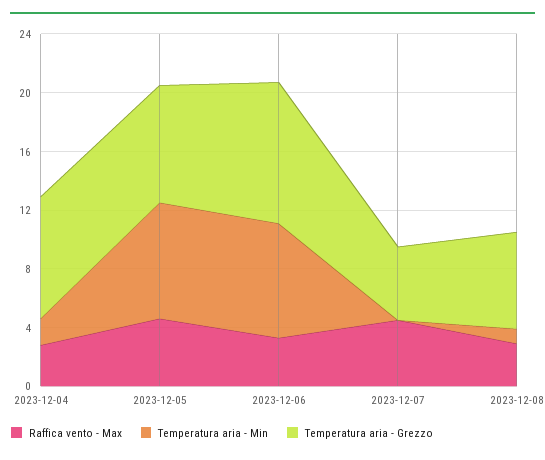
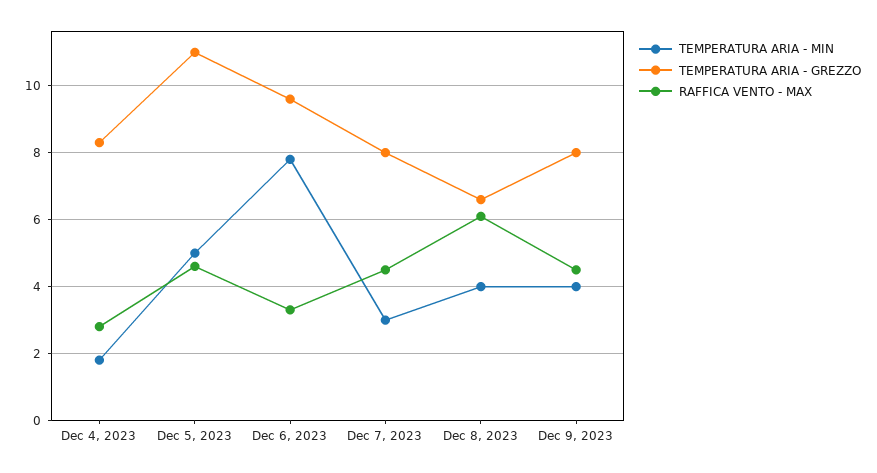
Temperatura aria - Min, 2023-12-05: 8 -> 5
Temperatura aria - Grezzo, 2023-12-05: 8 -> 11
Temperatura aria - Min, 2023-12-07: 0 -> 3
Temperatura aria - Grezzo, 2023-12-07: 5 -> 8
Raffica vento - Max, 2023-12-08: 3 -> 6
Temperatura aria - Min, 2023-12-08: 1 -> 4
Temperatura aria - Min, Dec 9, 2023: none -> 4
Temperatura aria - Grezzo, Dec 9, 2023: none -> 8
Raffica vento - Max, Dec 9, 2023: none -> 4.5

